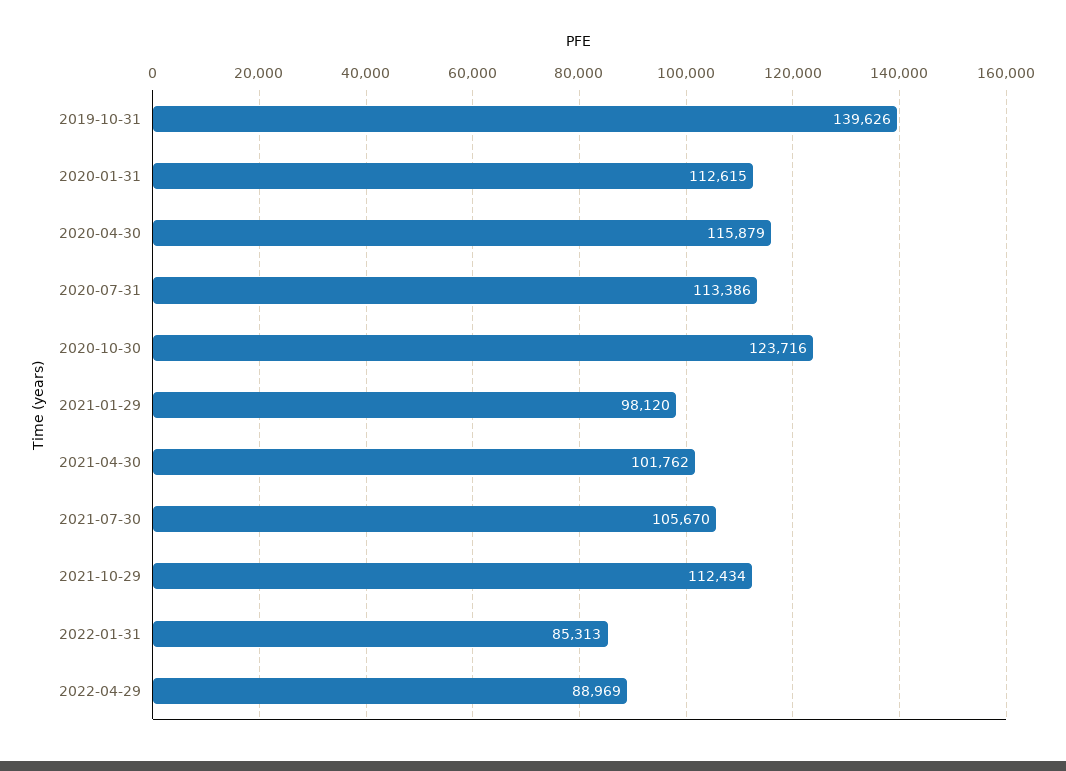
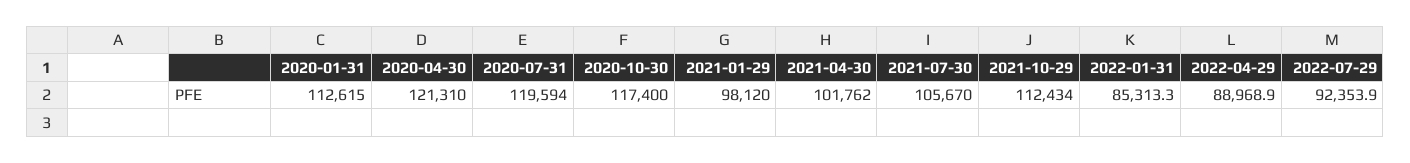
2019-10-31: 139626 -> none
2020-04-30: 115879 -> 121310
2020-07-31: 113386 -> 119594
2020-10-30: 123716 -> 117400
2022-07-29: none -> 92353.9

